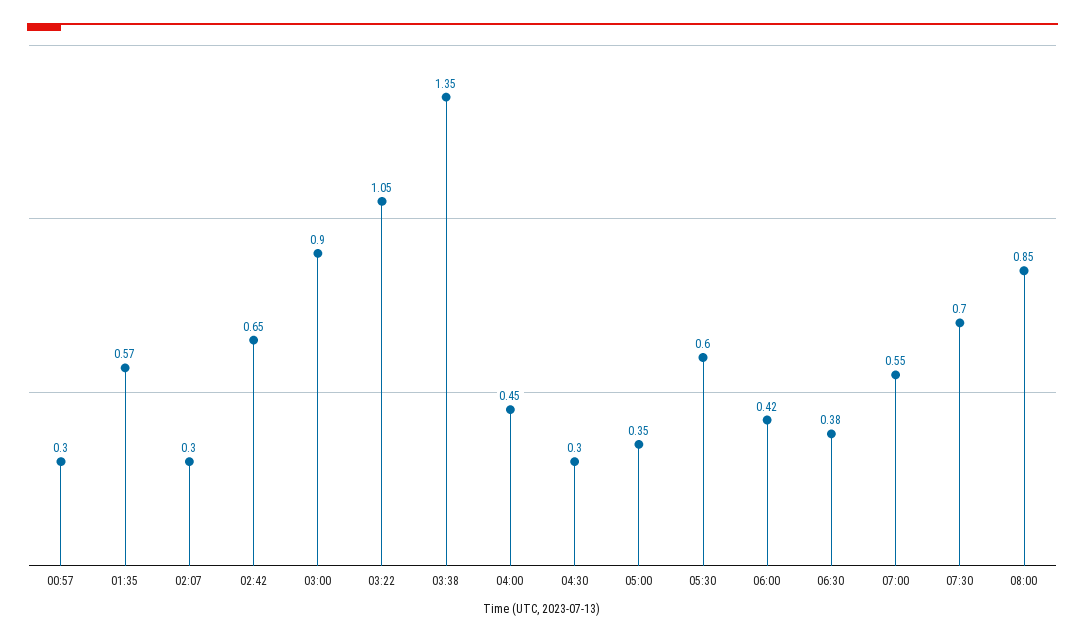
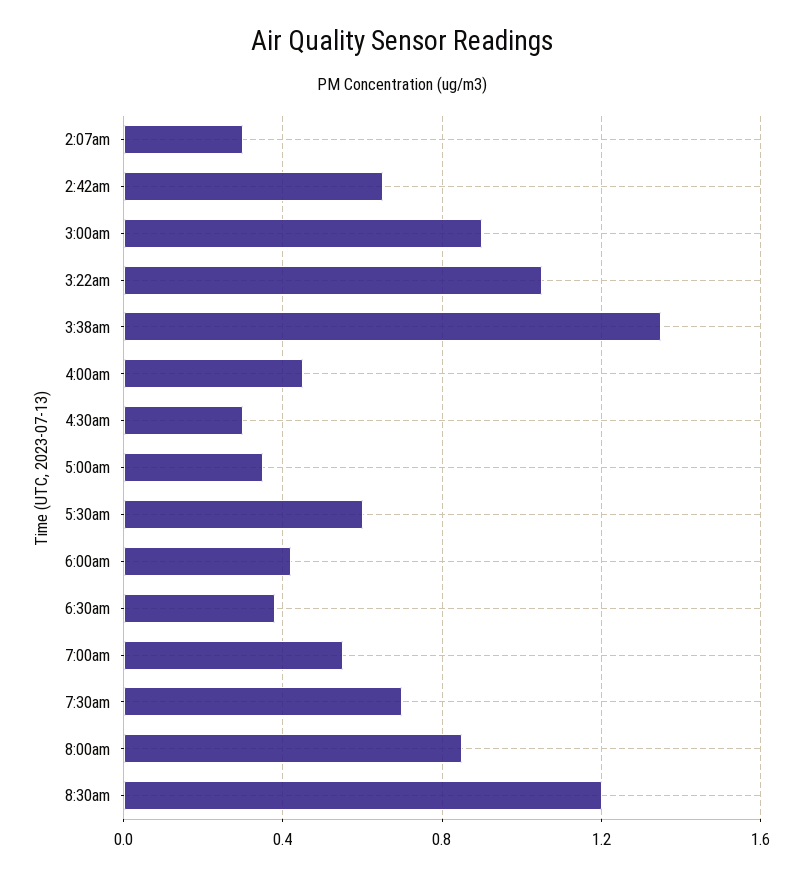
00:57: 0.3 -> none
01:35: 0.57 -> none
8:30am: none -> 1.2

